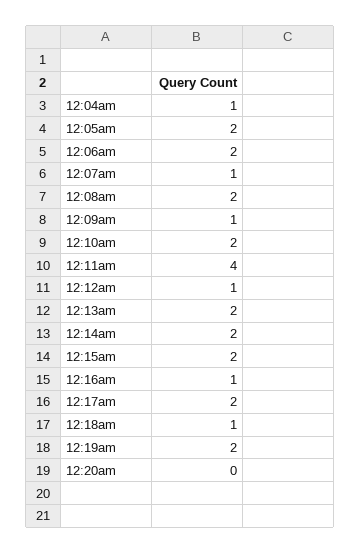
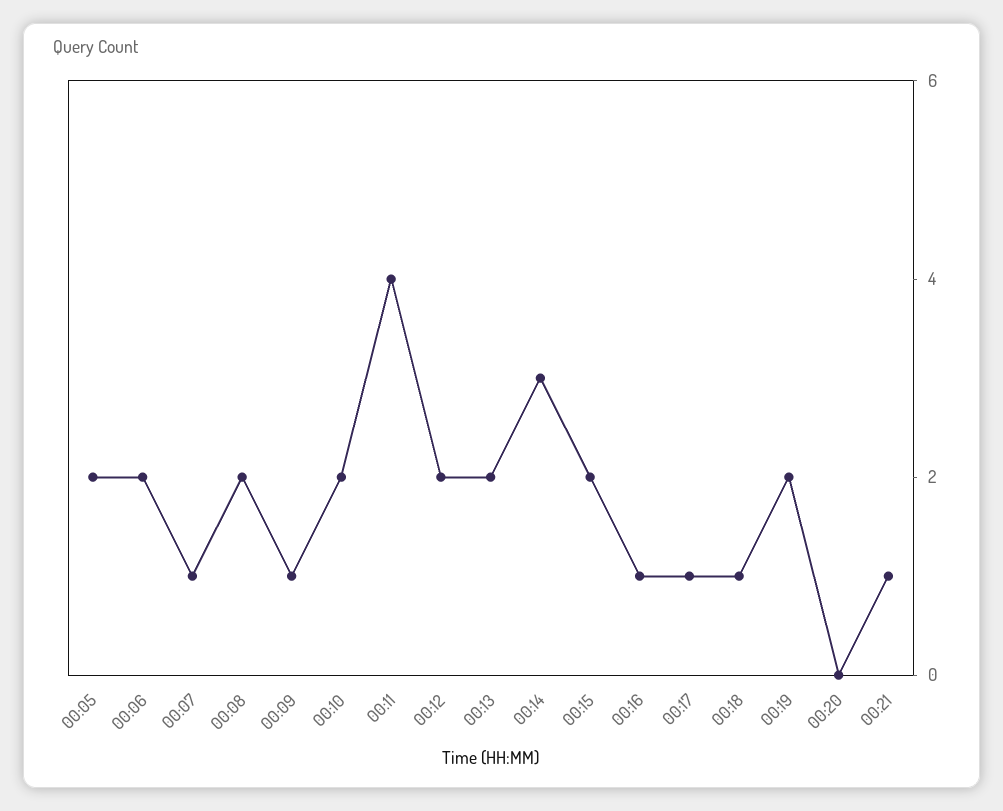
12:04am: 1 -> none
12:12am: 1 -> 2
12:14am: 2 -> 3
12:17am: 2 -> 1
00:21: none -> 1

